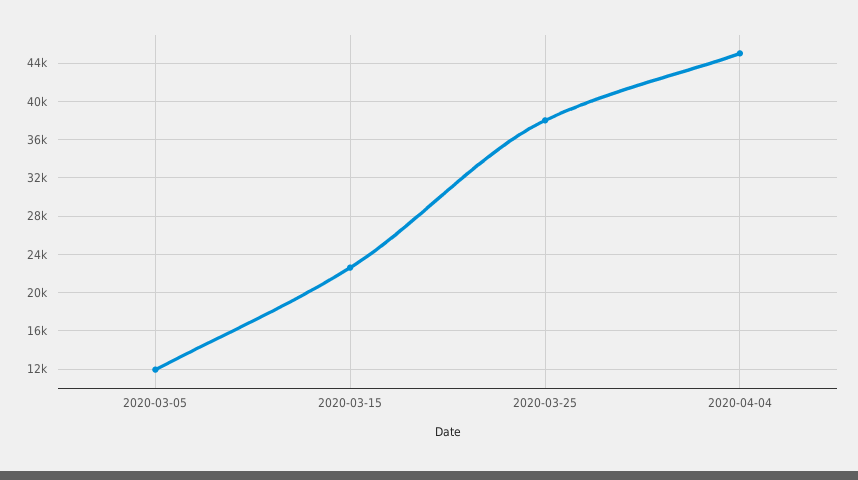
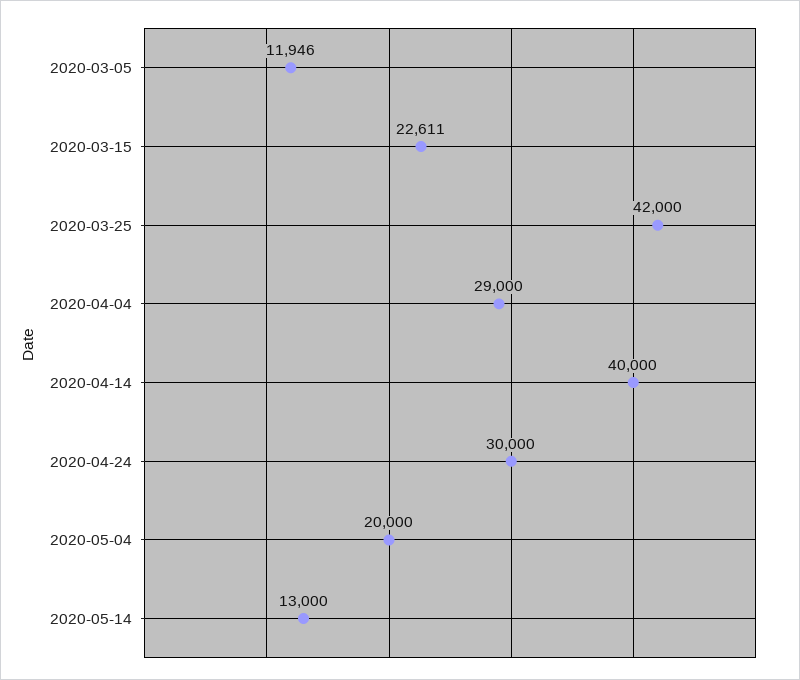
2020-03-25: 38000 -> 42000
2020-04-04: 45000 -> 29000
2020-04-14: none -> 40000
2020-04-24: none -> 30000
2020-05-04: none -> 20000
2020-05-14: none -> 13000

